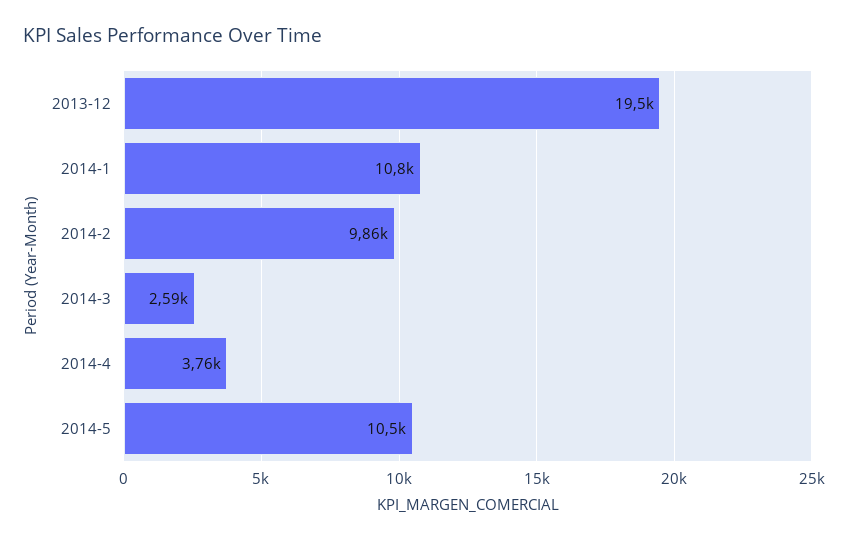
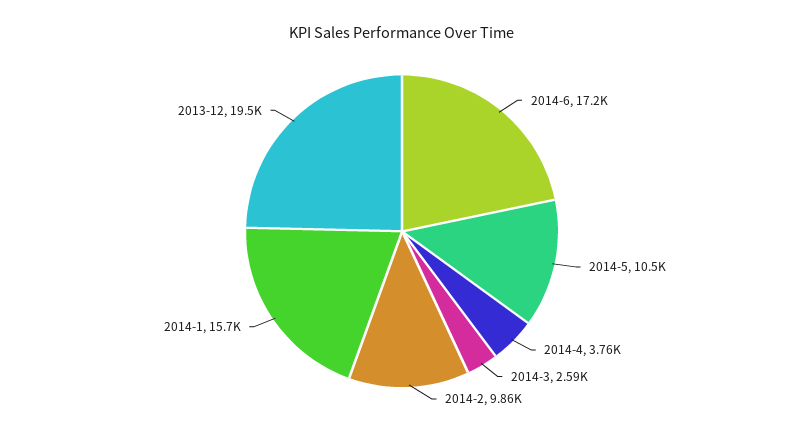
2014-1: 10800 -> 15700
2014-6: none -> 17200

